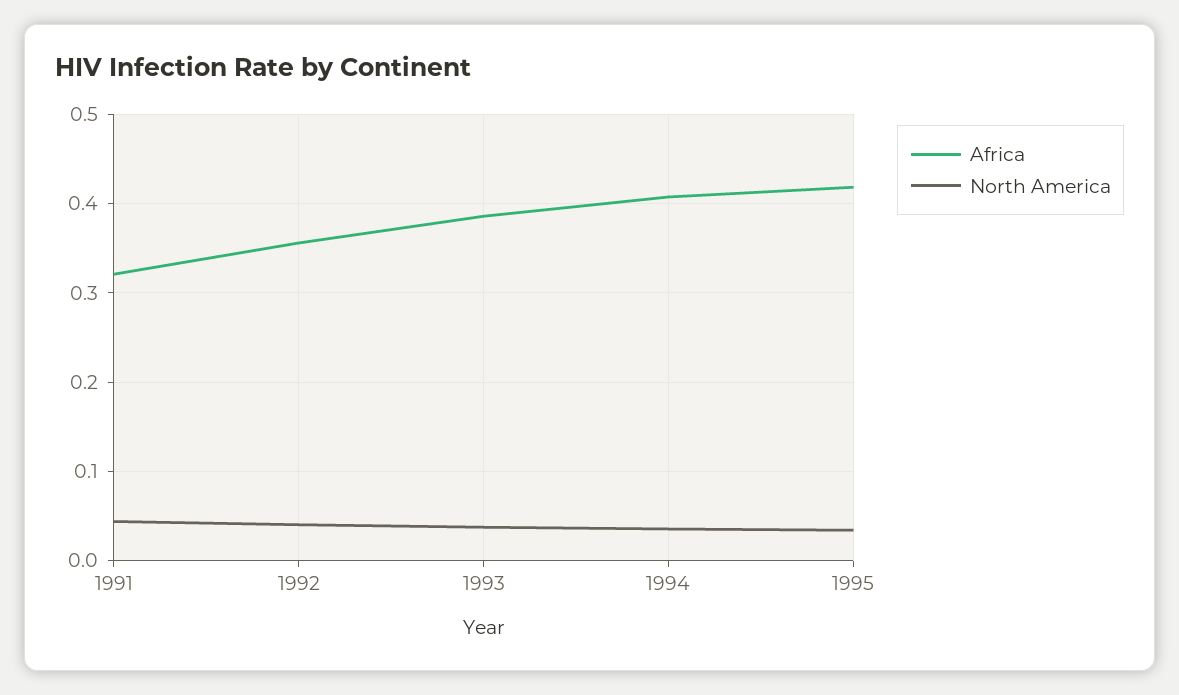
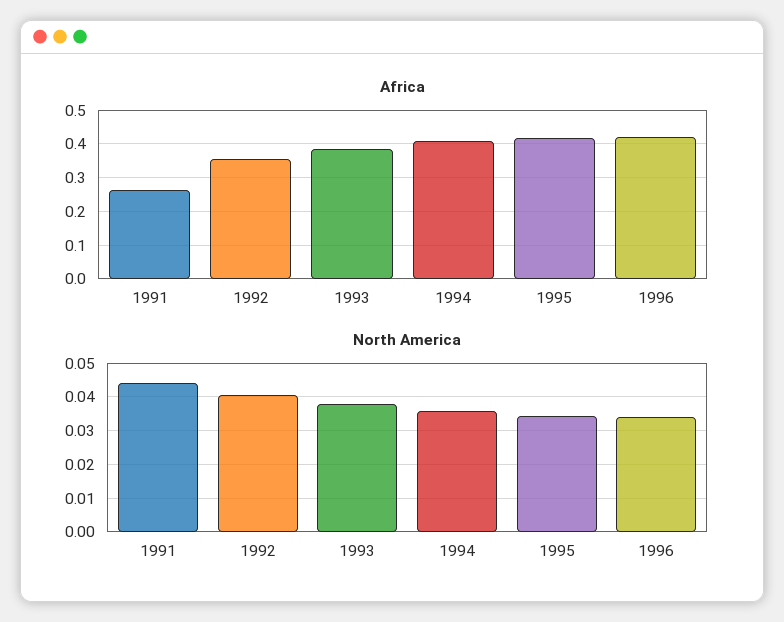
Africa, 1991: 0.32 -> 0.26
Africa, 1996: none -> 0.42
North America, 1996: none -> 0.034

